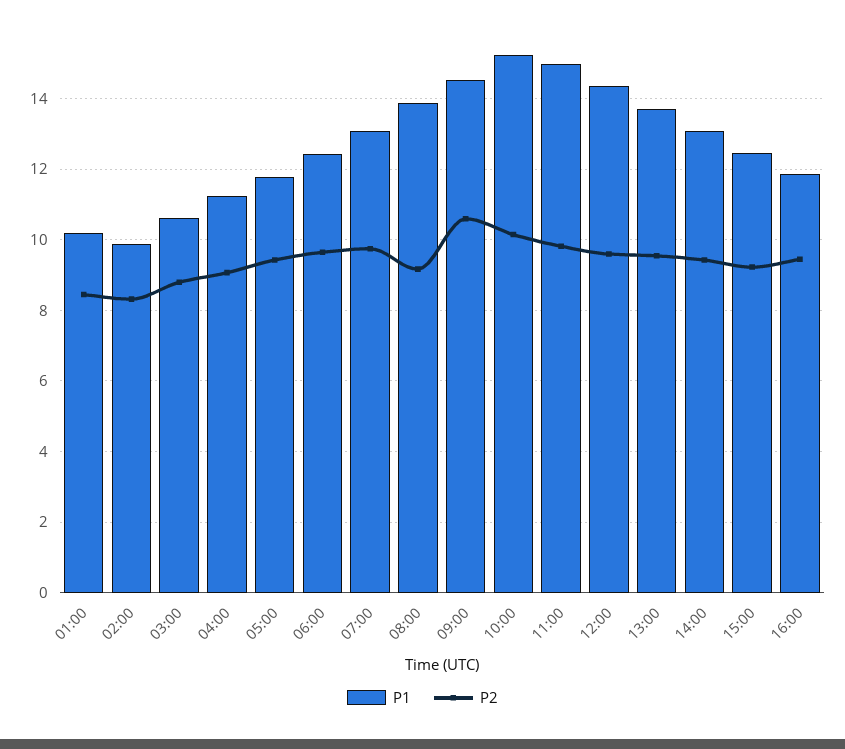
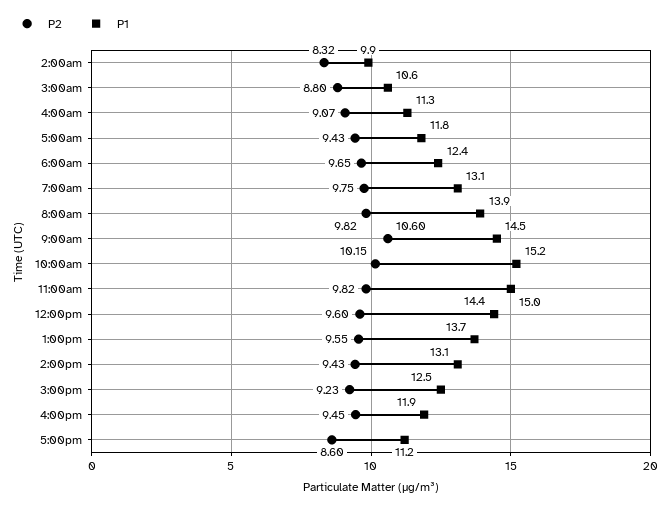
P1, 01:00: 10.2 -> none
P2, 01:00: 8.4 -> none
P2, 08:00: 9.2 -> 9.82
P2, 5:00pm: none -> 8.6
P1, 5:00pm: none -> 11.2

